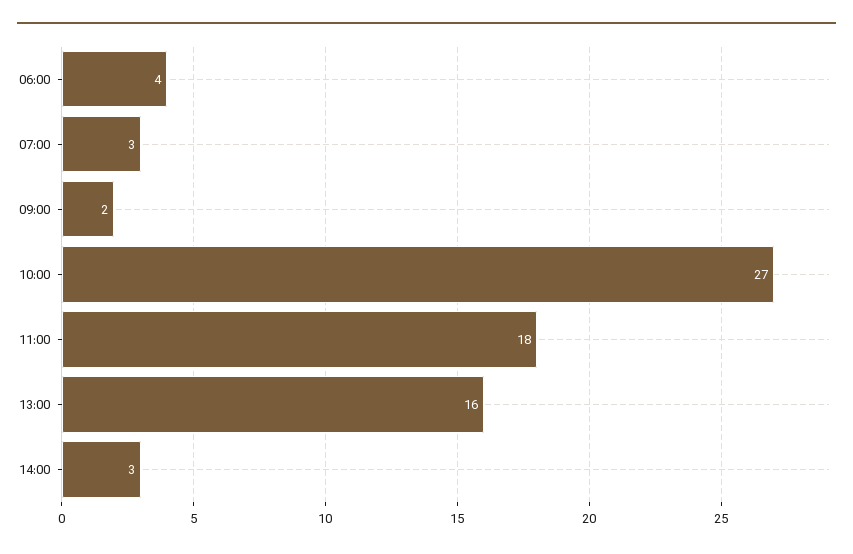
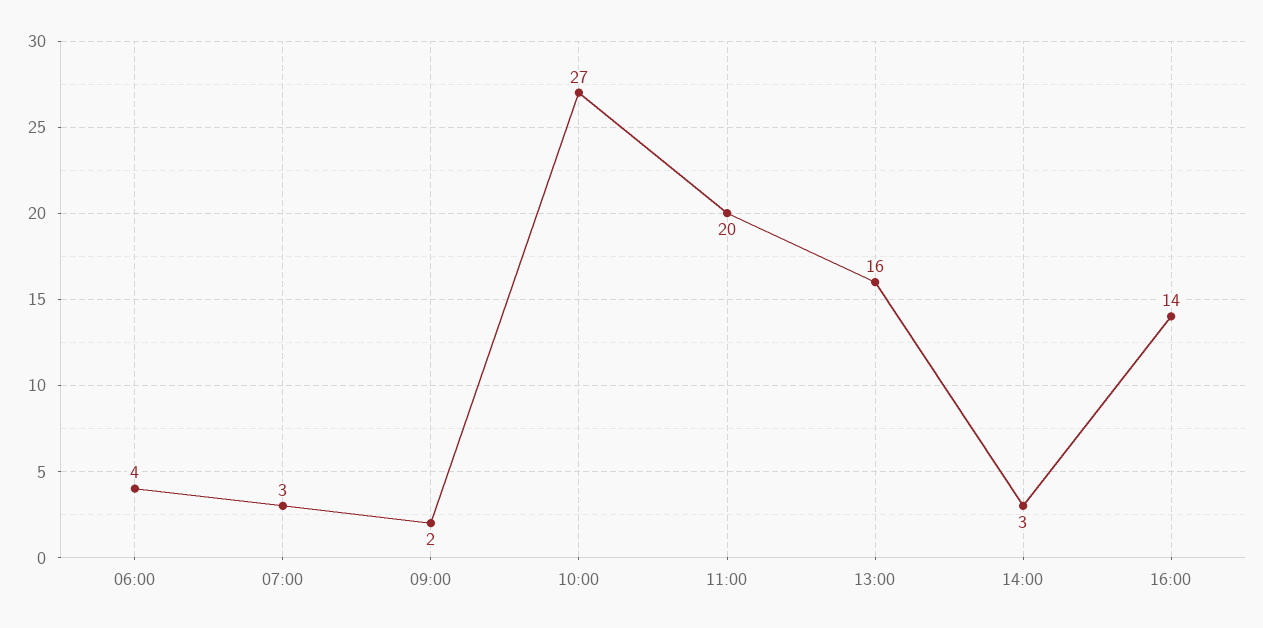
11:00: 18 -> 20
16:00: none -> 14

